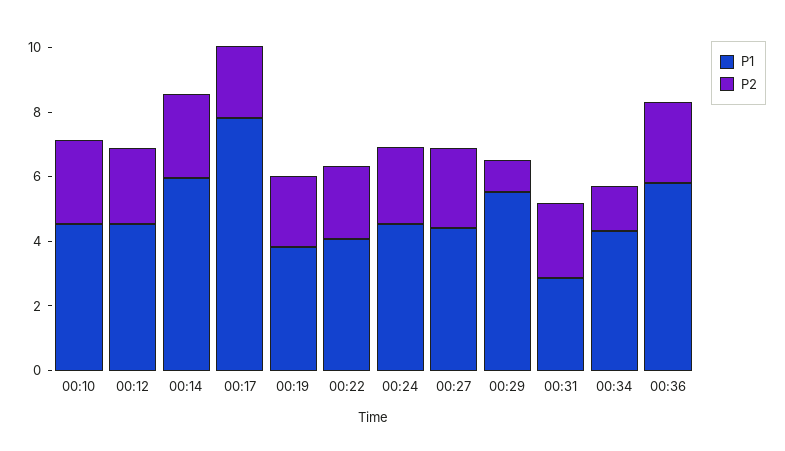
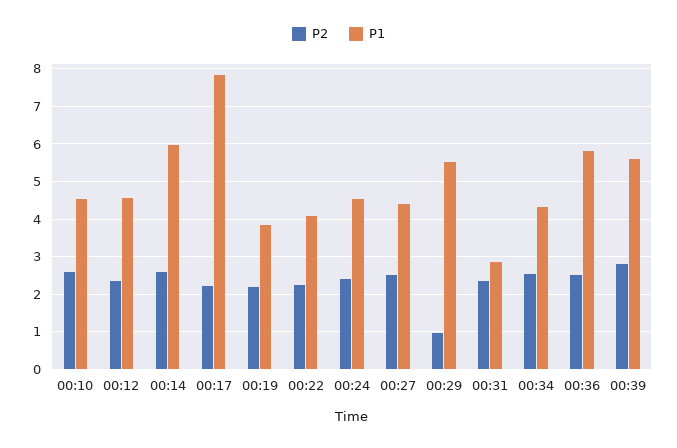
P2, 00:34: 1.5 -> 2.6
P2, 00:39: none -> 2.8
P1, 00:39: none -> 5.6

